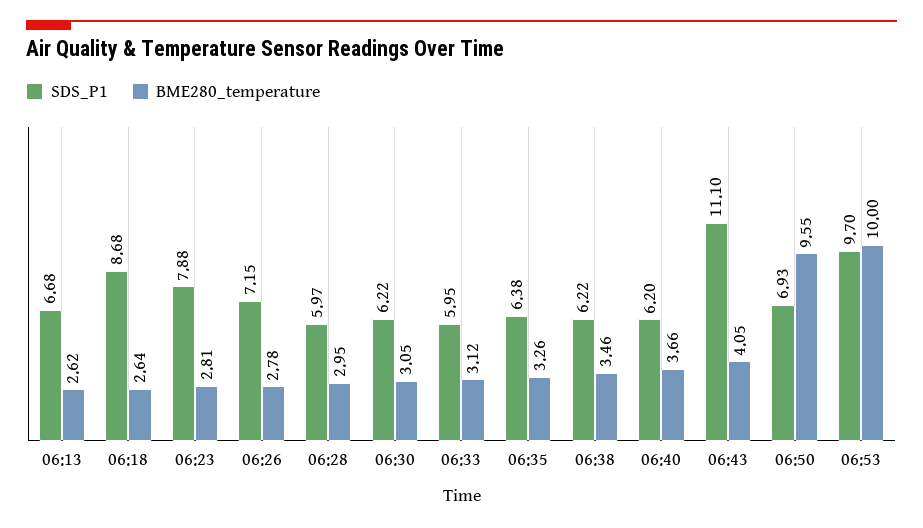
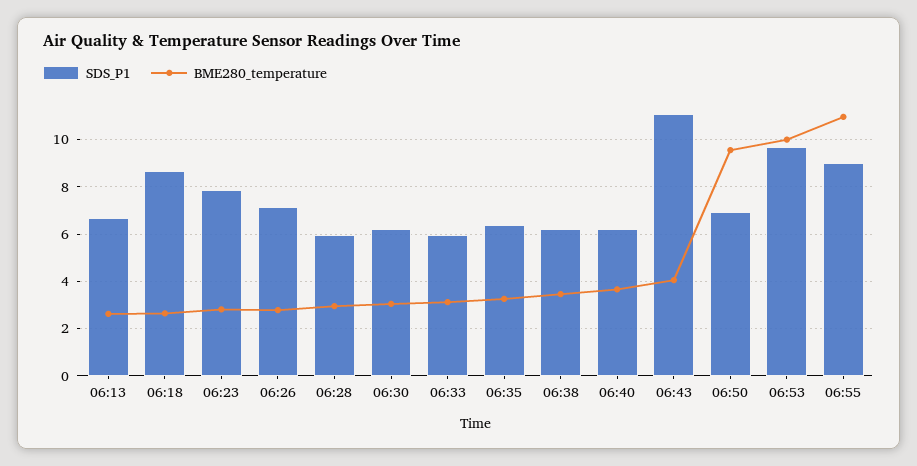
SDS_P1, 06:55: none -> 9
BME280_temperature, 06:55: none -> 11

